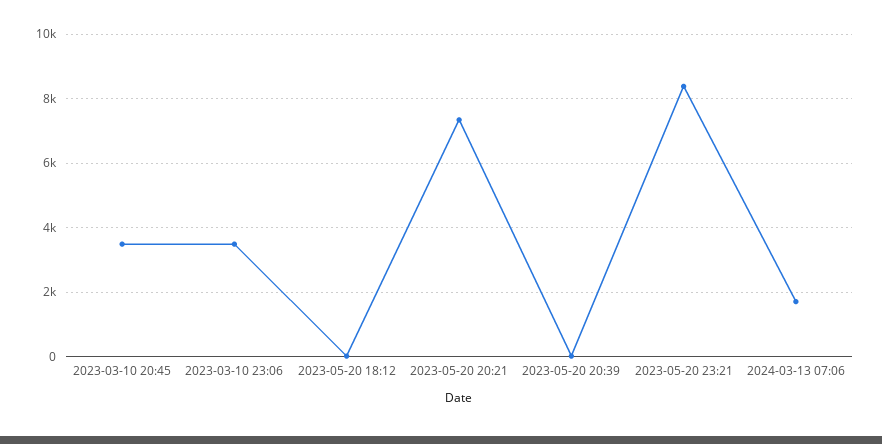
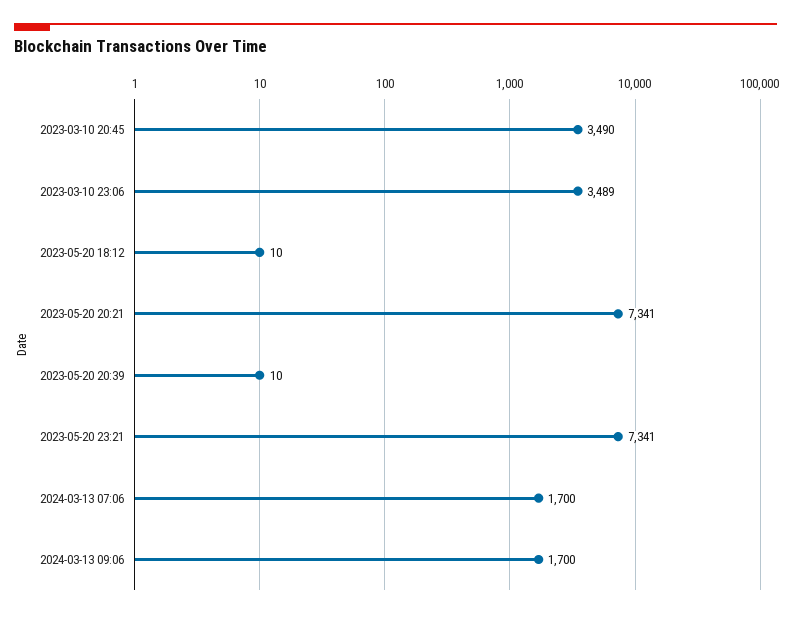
2023-05-20 23:21: 8400 -> 7341
2024-03-13 09:06: none -> 1700

